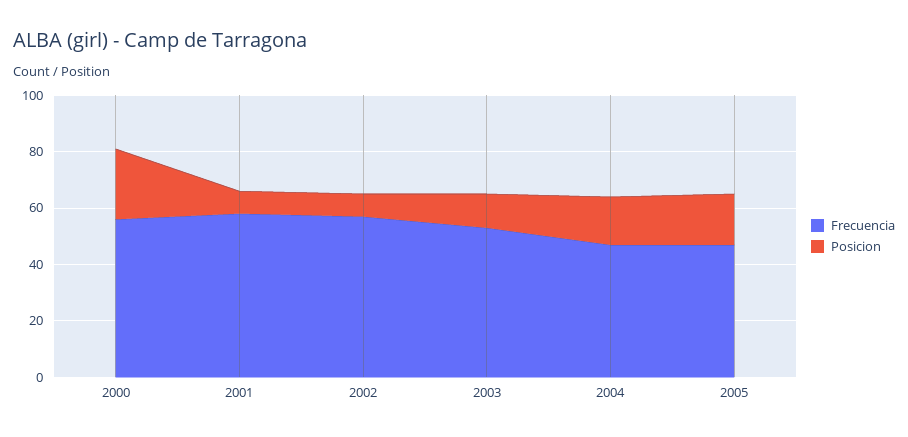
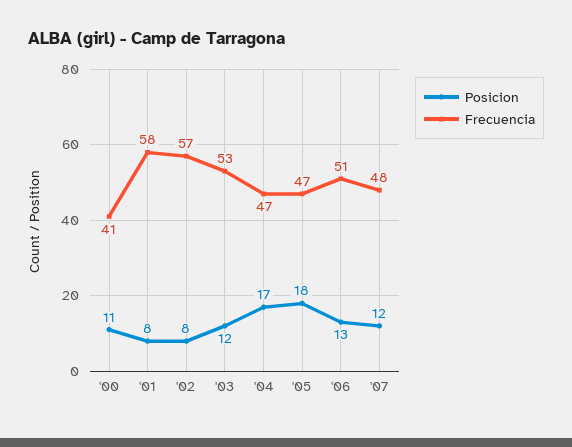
Frecuencia, 2000: 55 -> 41
Posicion, 2000: 25 -> 11
Posicion, '06: none -> 13
Frecuencia, '06: none -> 51
Posicion, '07: none -> 12
Frecuencia, '07: none -> 48

